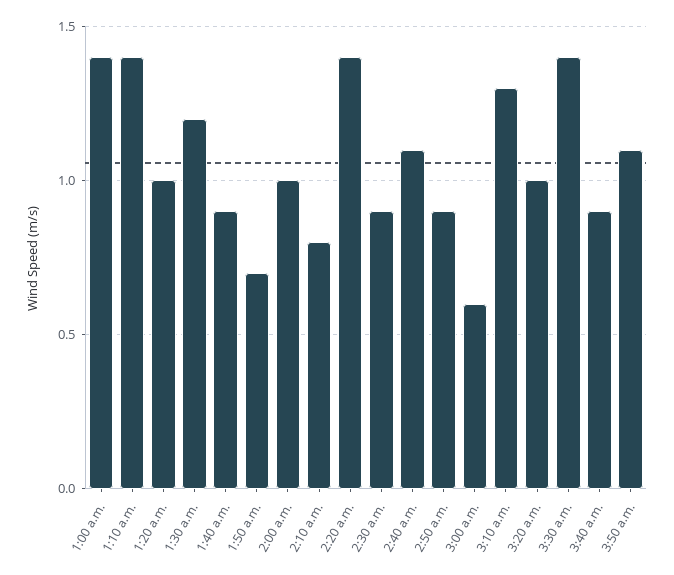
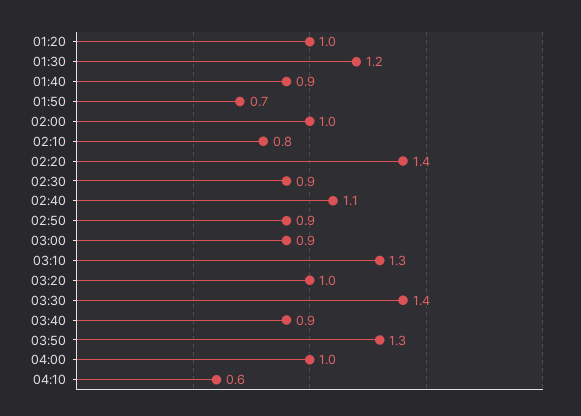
1:00 a.m.: 1.4 -> none
1:10 a.m.: 1.4 -> none
3:00 a.m.: 0.6 -> 0.9
3:50 a.m.: 1.1 -> 1.3
04:00: none -> 1
04:10: none -> 0.6

